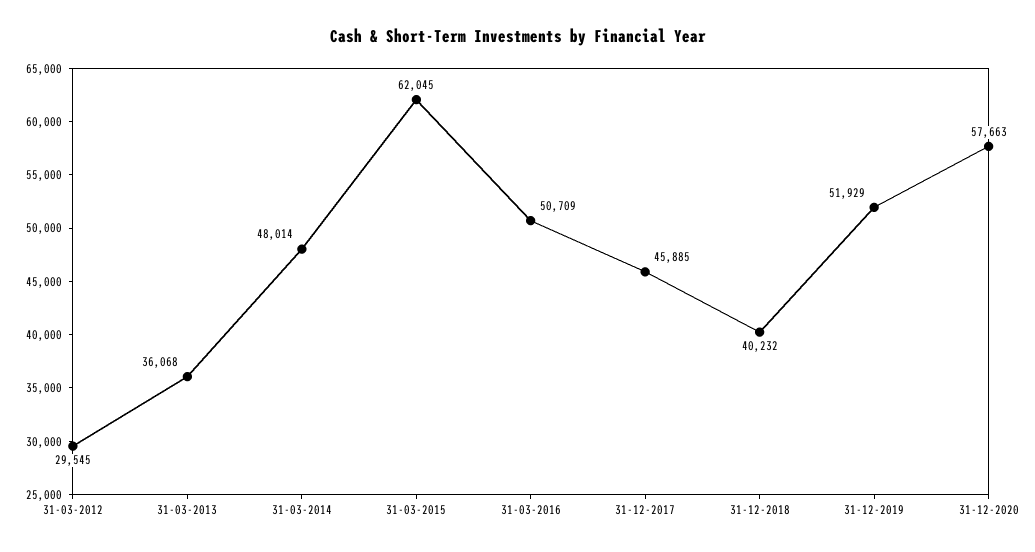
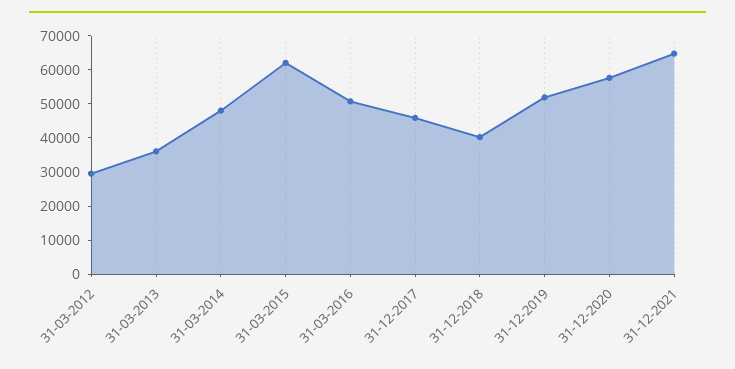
31-12-2021: none -> 65000

